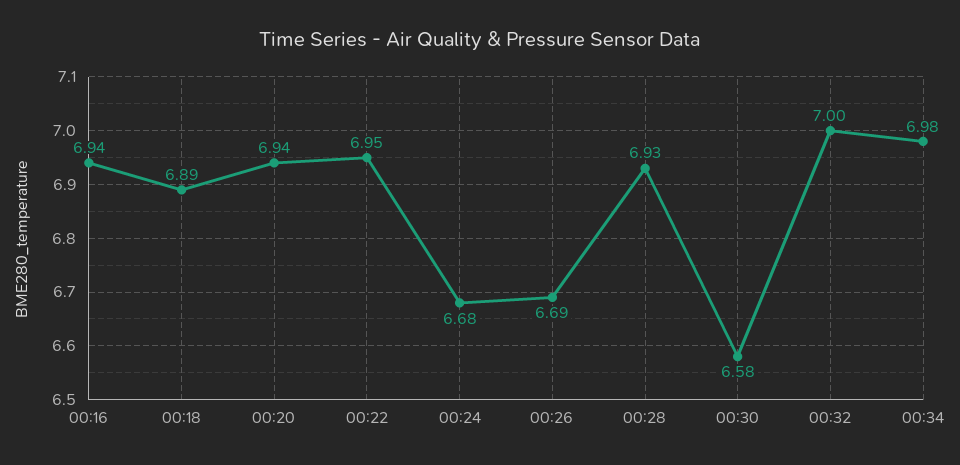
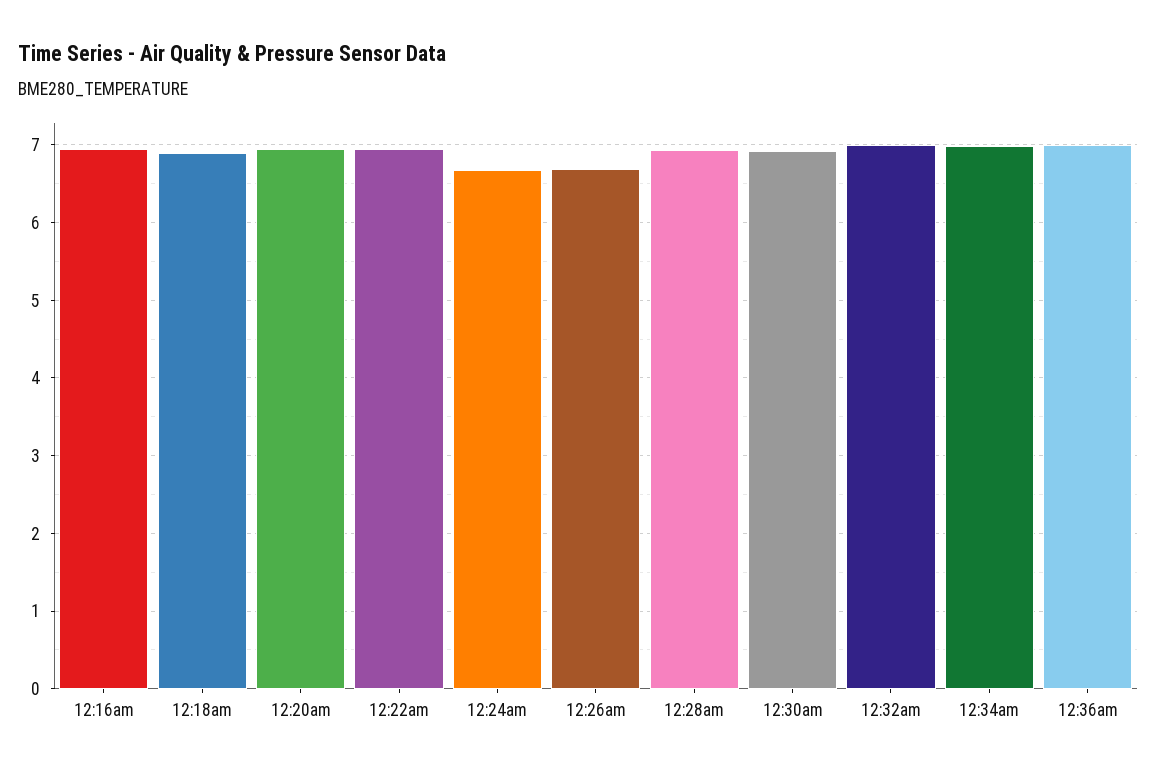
00:30: 6.58 -> 6.9
12:36am: none -> 7

